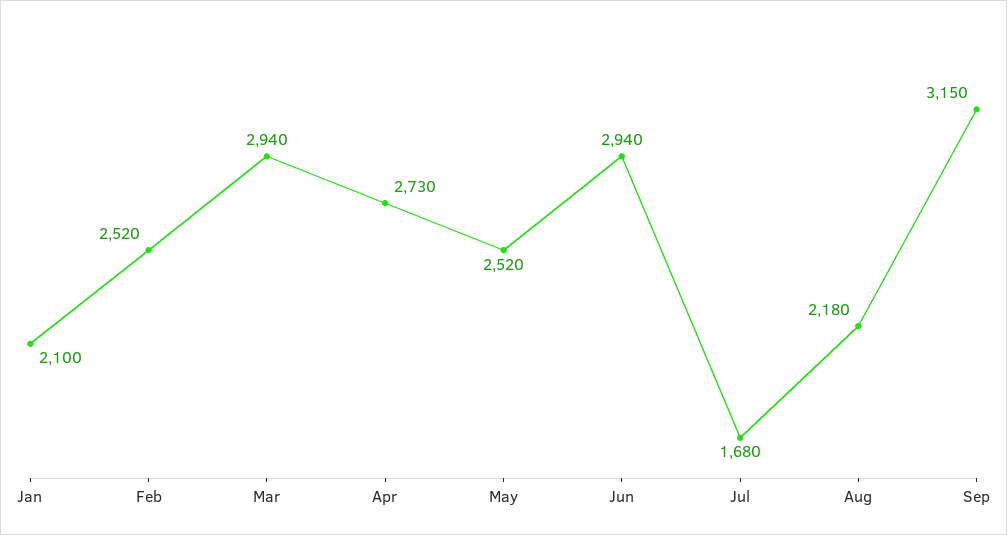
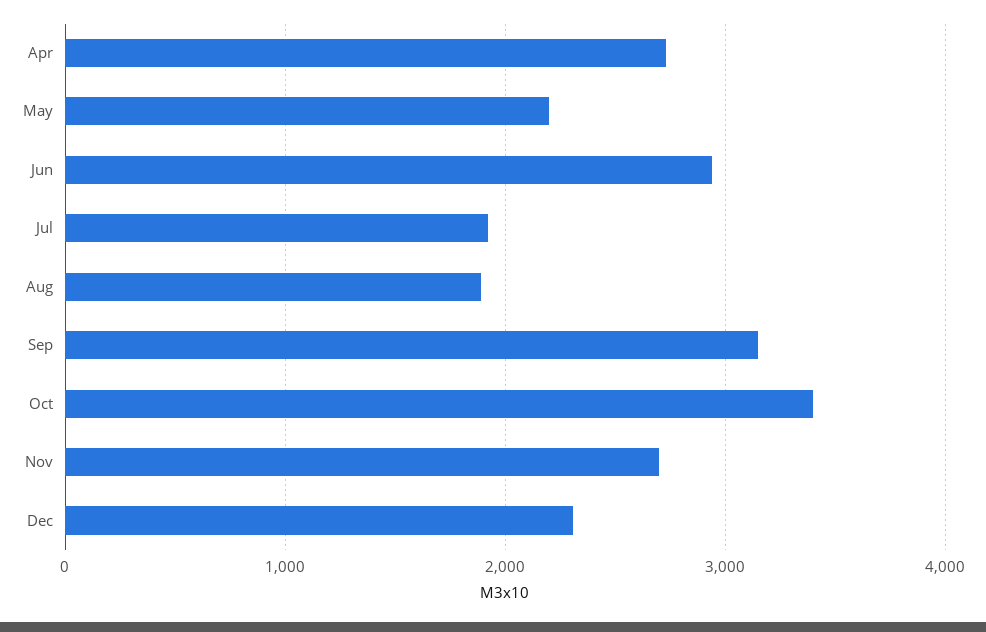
Jan: 2100 -> none
Feb: 2520 -> none
Mar: 2940 -> none
May: 2520 -> 2200
Jul: 1680 -> 1900
Aug: 2180 -> 1900
Oct: none -> 3400
Nov: none -> 2700
Dec: none -> 2300

